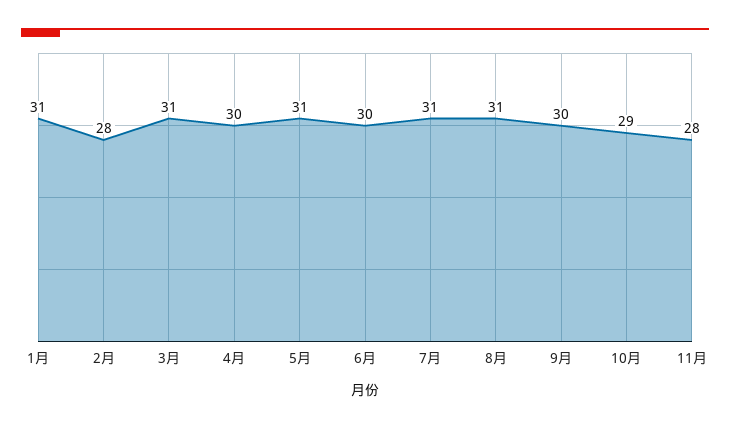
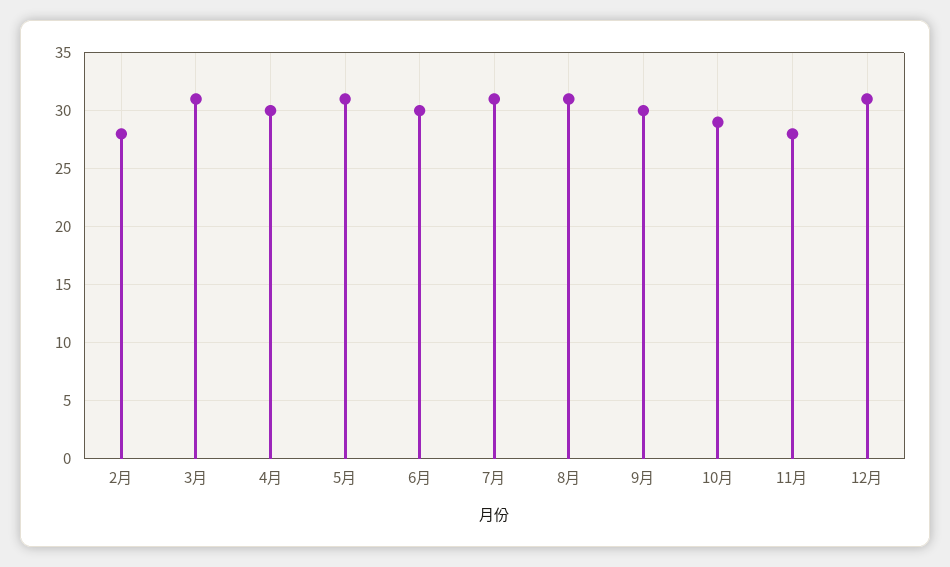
1月: 31 -> none
12月: none -> 31

